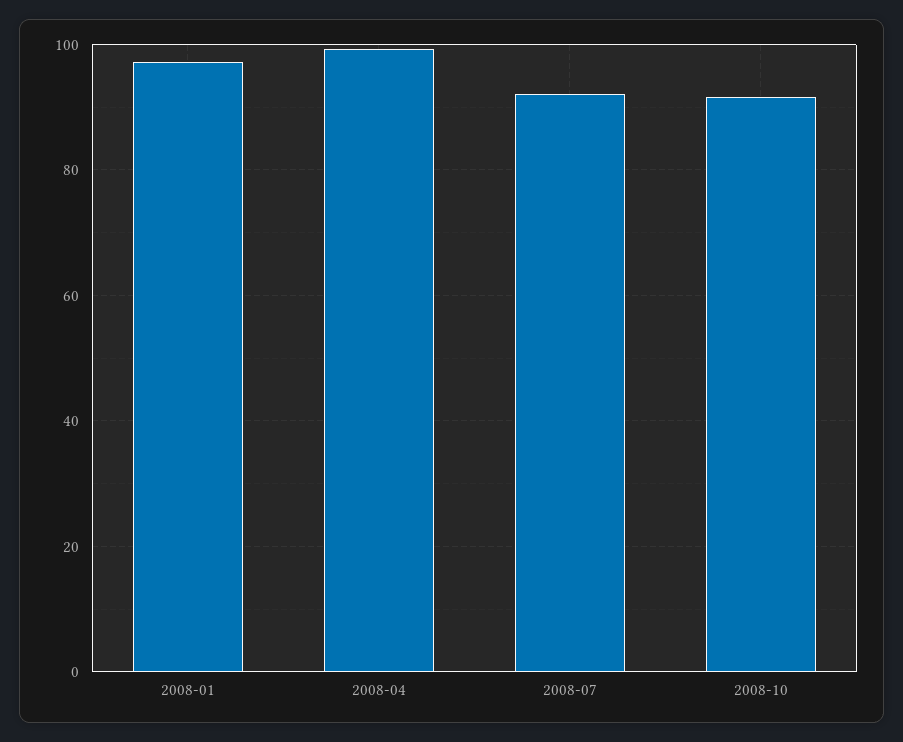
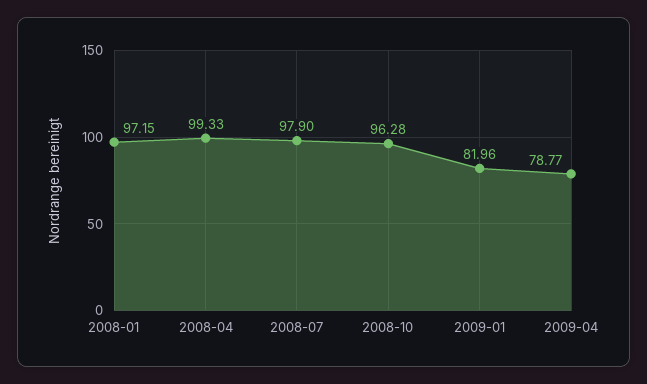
2008-07: 92 -> 97.9
2008-10: 92 -> 96.28
2009-01: none -> 81.96
2009-04: none -> 78.77

